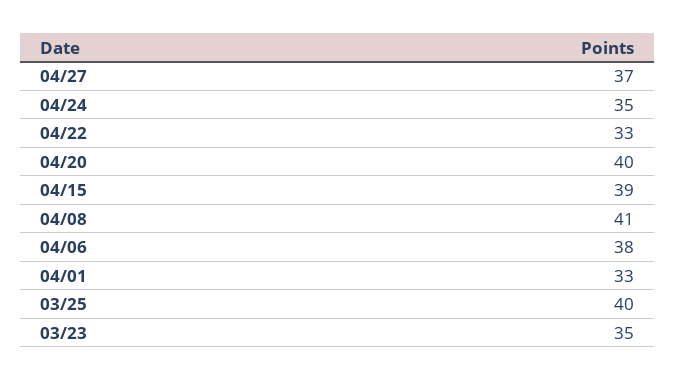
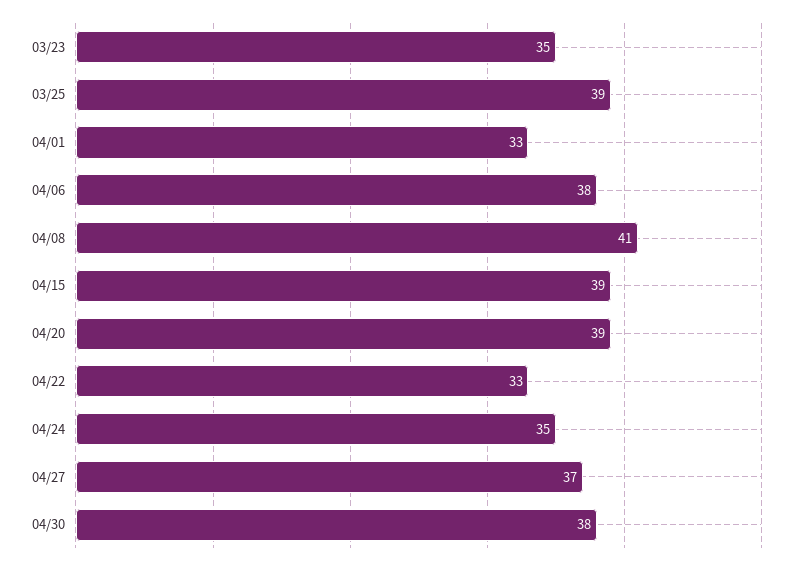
04/20: 40 -> 39
03/25: 40 -> 39
04/30: none -> 38

